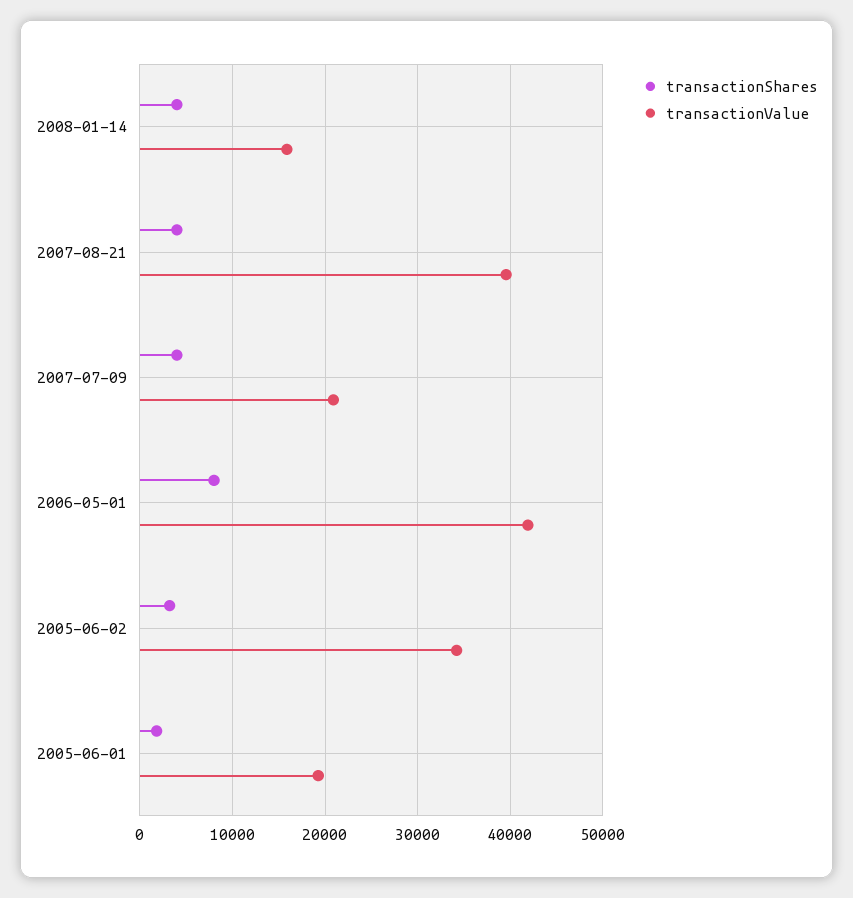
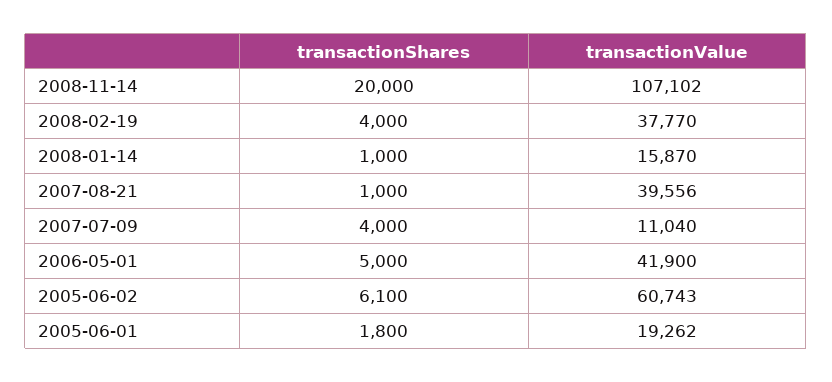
transactionShares, 2008-01-14: 4000 -> 1000
transactionShares, 2007-08-21: 4000 -> 1000
transactionValue, 2007-07-09: 21000 -> 11040
transactionShares, 2006-05-01: 8000 -> 5000
transactionShares, 2005-06-02: 3000 -> 6100
transactionValue, 2005-06-02: 34000 -> 60743
transactionShares, 2008-11-14: none -> 20000
transactionValue, 2008-11-14: none -> 107102
transactionShares, 2008-02-19: none -> 4000
transactionValue, 2008-02-19: none -> 37770

